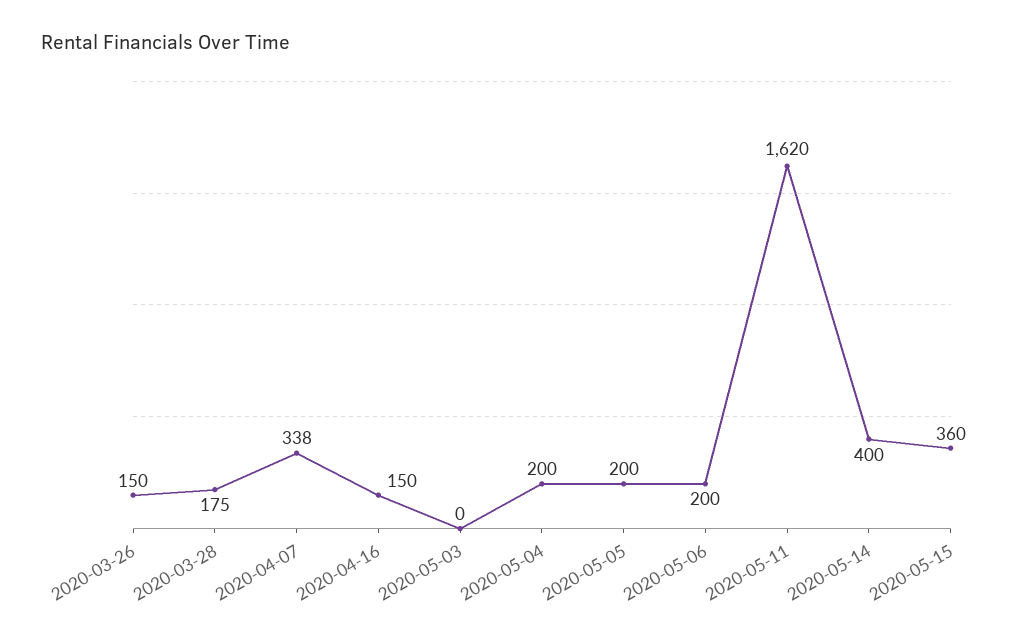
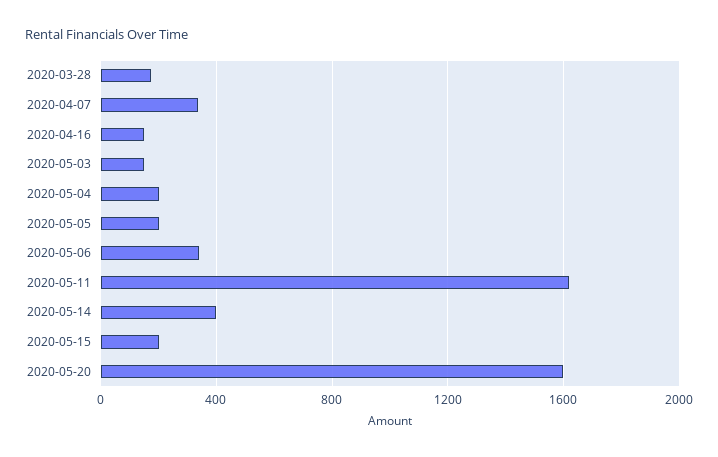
2020-03-26: 150 -> none
2020-05-03: 0 -> 150
2020-05-06: 200 -> 350
2020-05-15: 360 -> 200
2020-05-20: none -> 1600

